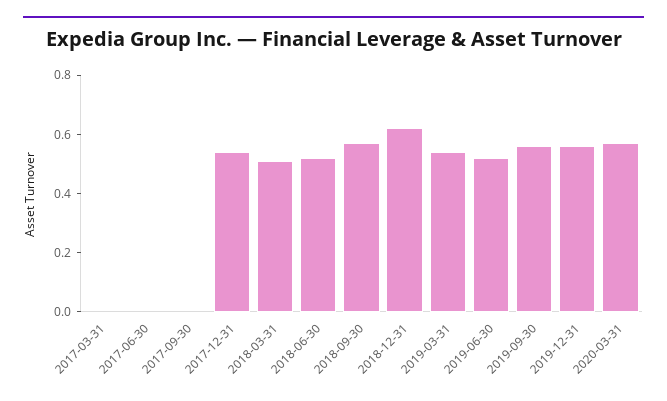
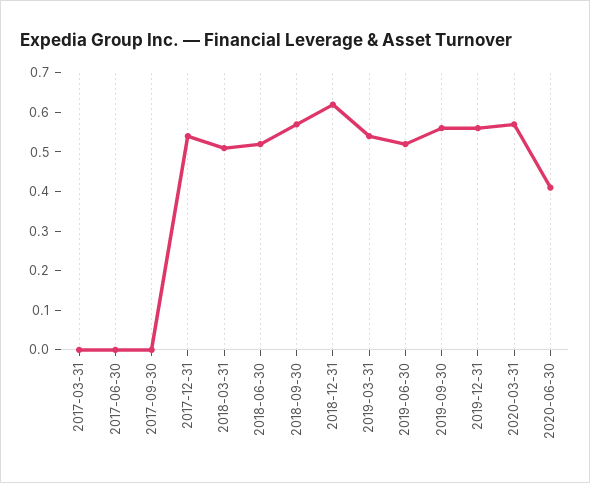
2020-06-30: none -> 0.4

